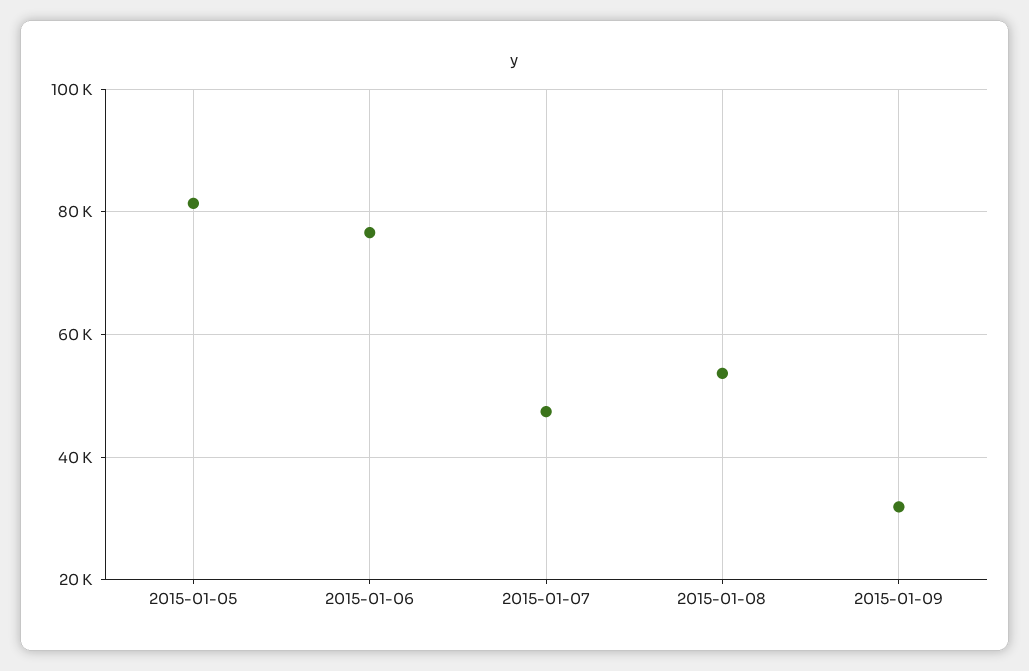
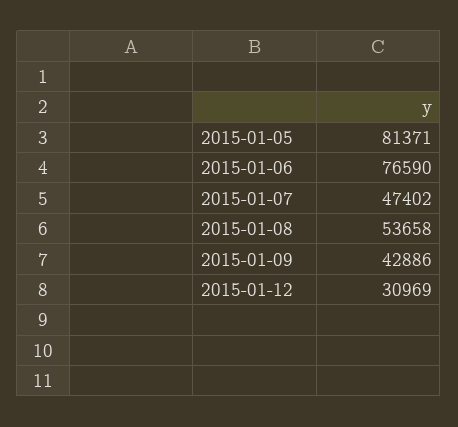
2015-01-09: 32000 -> 42886
2015-01-12: none -> 30969

